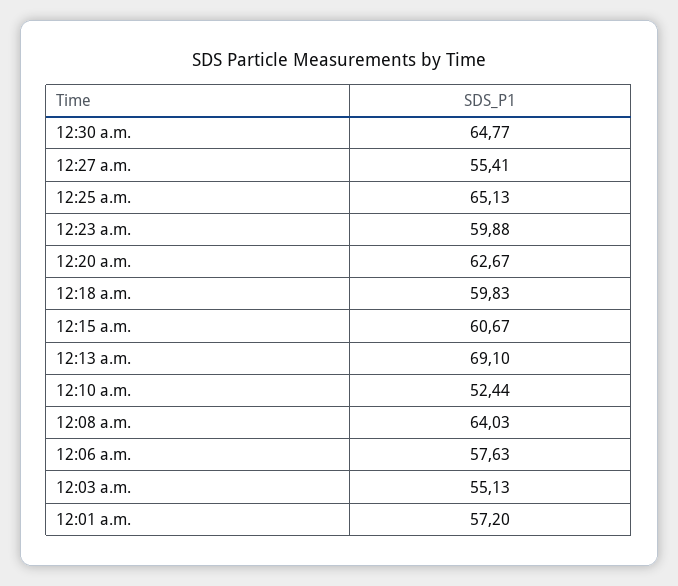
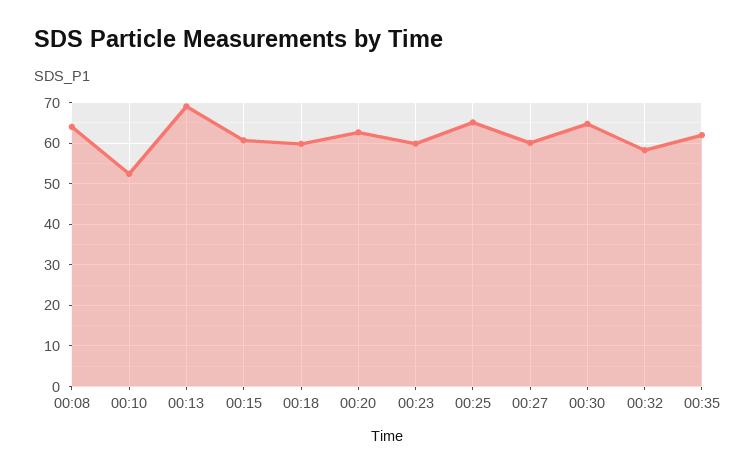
12:27 a.m.: 55.41 -> 60
12:06 a.m.: 57.63 -> none
12:03 a.m.: 55.13 -> none
12:01 a.m.: 57.2 -> none
00:32: none -> 58
00:35: none -> 62

